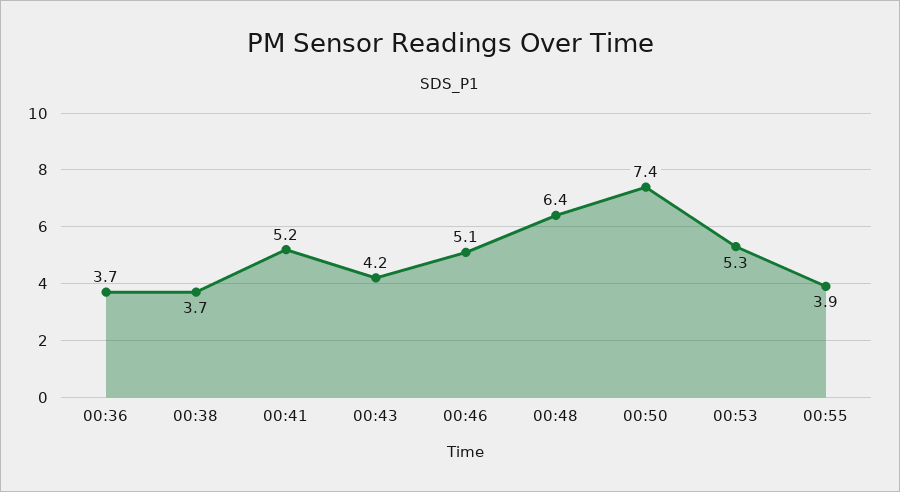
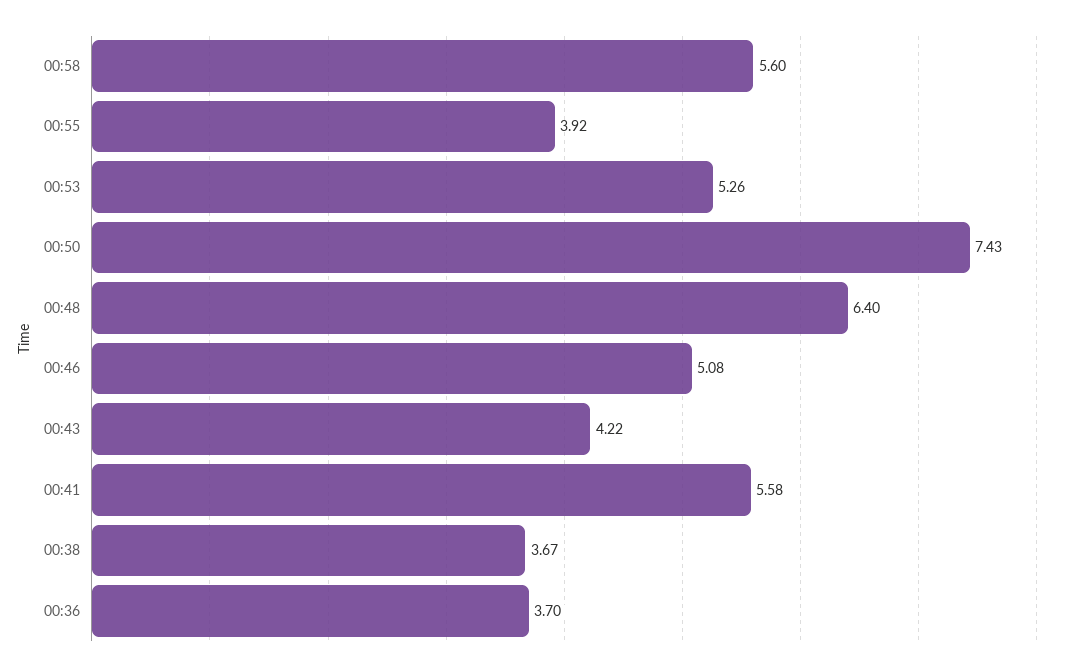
00:41: 5.2 -> 5.58
00:58: none -> 5.6

